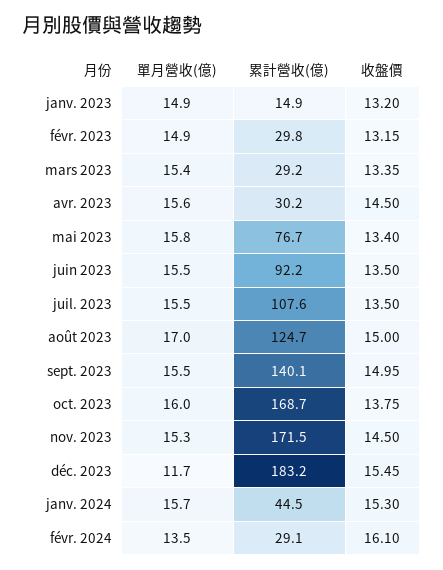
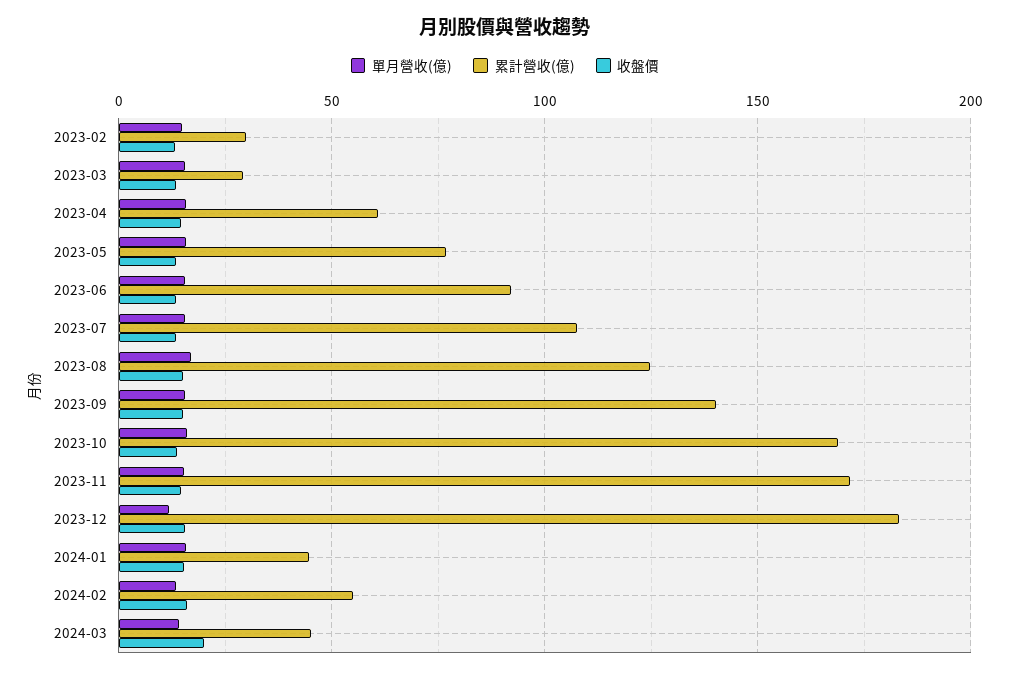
單月營收(億), janv. 2023: 14.9 -> none
累計營收(億), janv. 2023: 14.9 -> none
收盤價, janv. 2023: 13.2 -> none
累計營收(億), avr. 2023: 30.2 -> 60
累計營收(億), févr. 2024: 29.1 -> 55
單月營收(億), 2024-03: none -> 15
累計營收(億), 2024-03: none -> 45
收盤價, 2024-03: none -> 20

